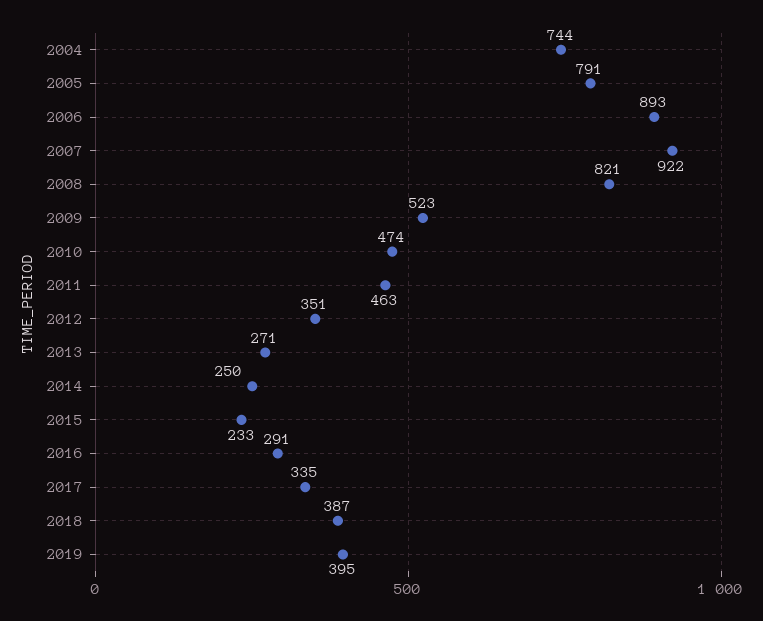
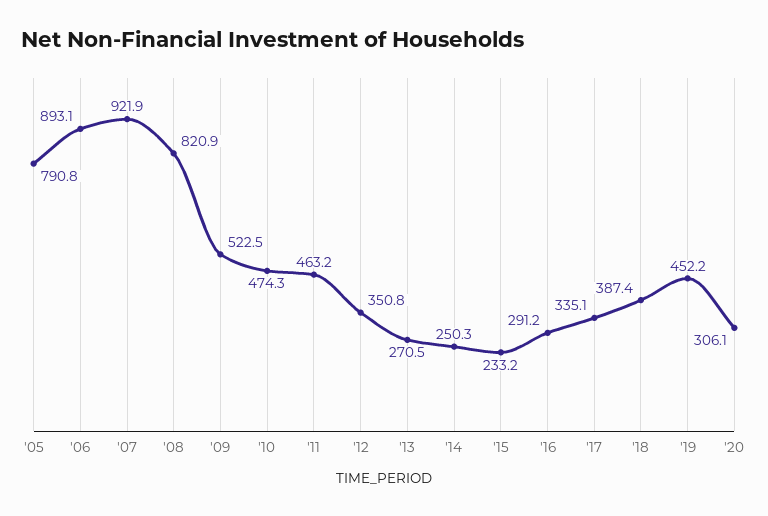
2004: 744 -> none
2019: 395 -> 452.2
'20: none -> 306.1

